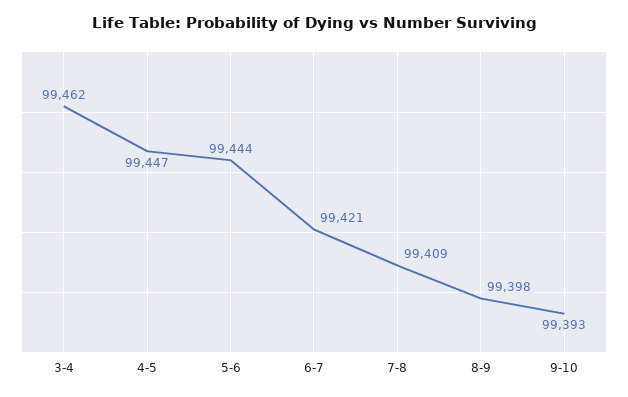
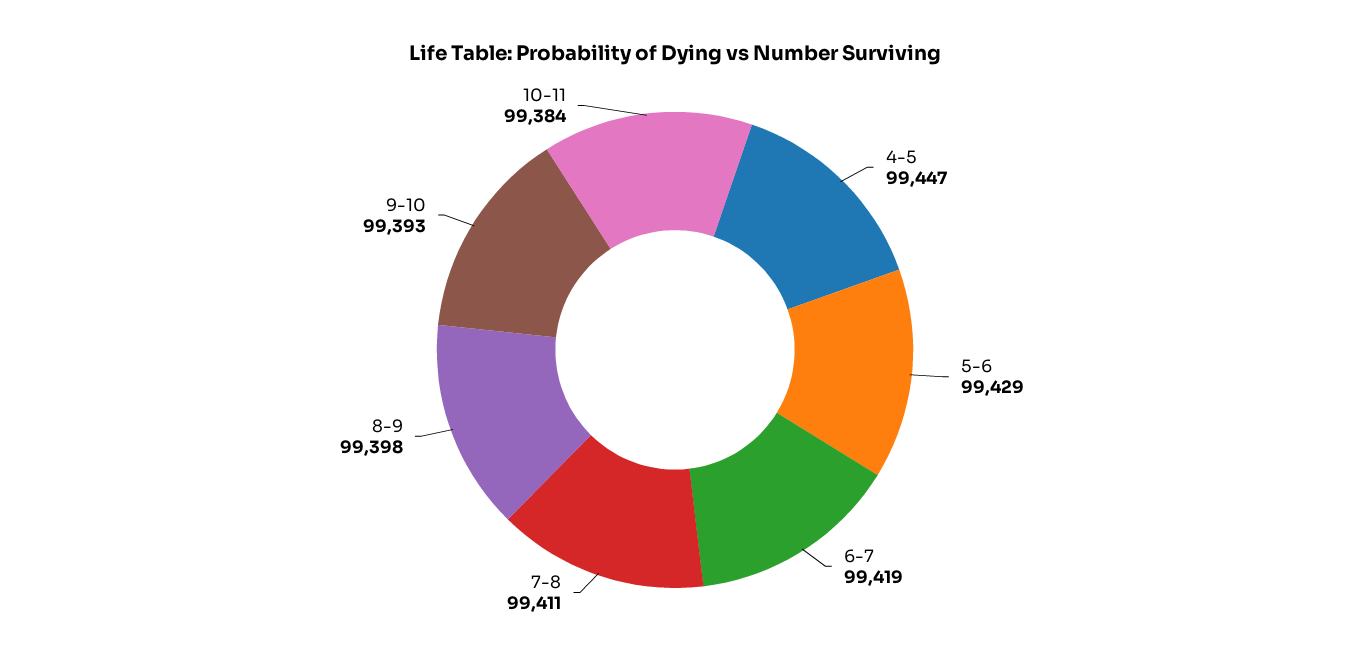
3-4: 99462 -> none
5-6: 99444 -> 99429
6-7: 99421 -> 99419
7-8: 99409 -> 99411
10-11: none -> 99384

